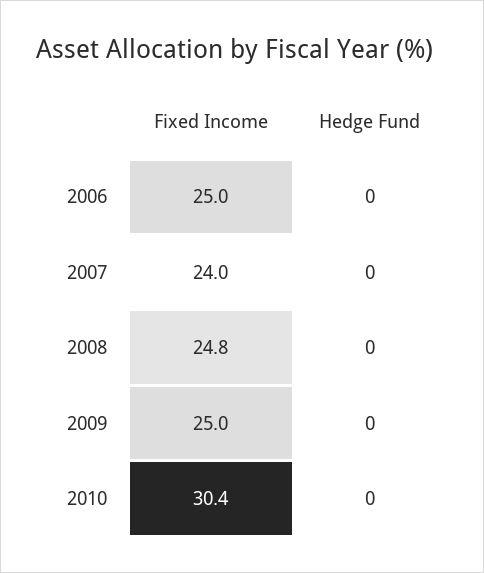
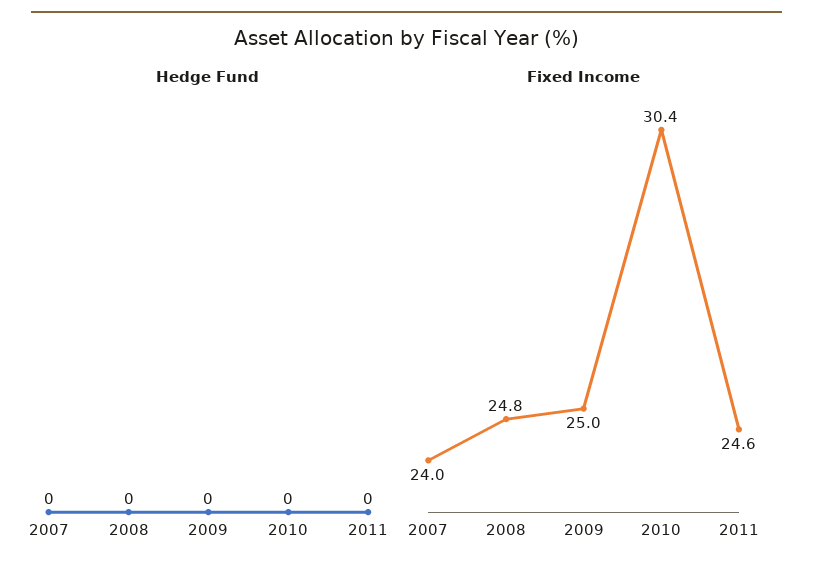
Fixed Income, 2006: 25 -> none
Hedge Fund, 2006: 0 -> none
Hedge Fund, 2011: none -> 0
Fixed Income, 2011: none -> 24.6

